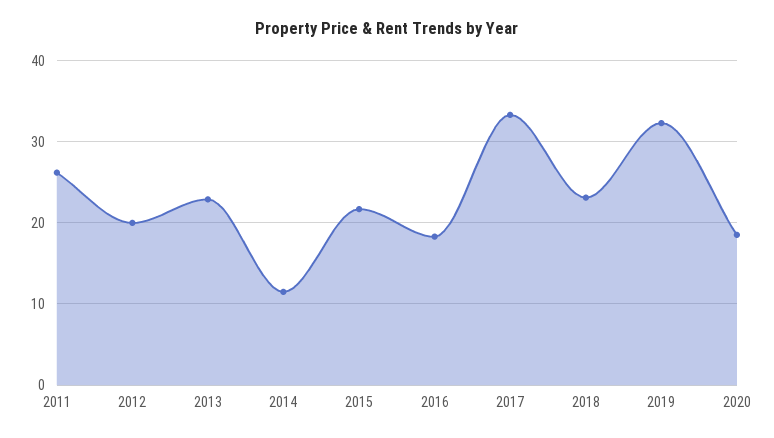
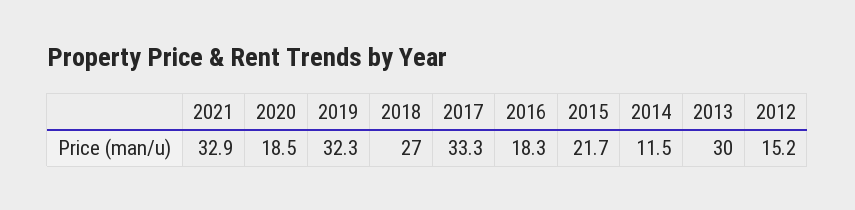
2011: 26 -> none
2012: 20 -> 15.2
2013: 23 -> 30
2018: 23 -> 27
2021: none -> 32.9

